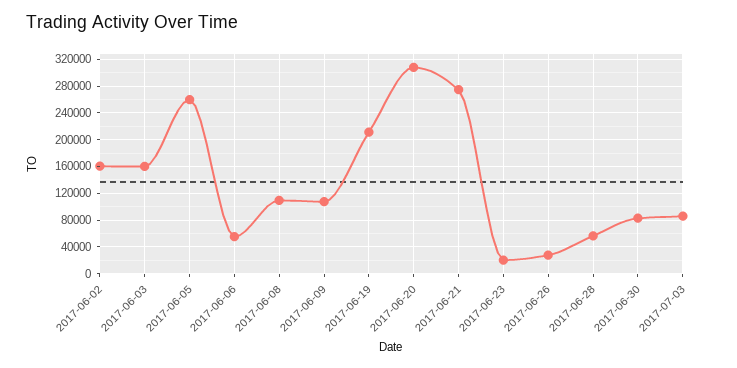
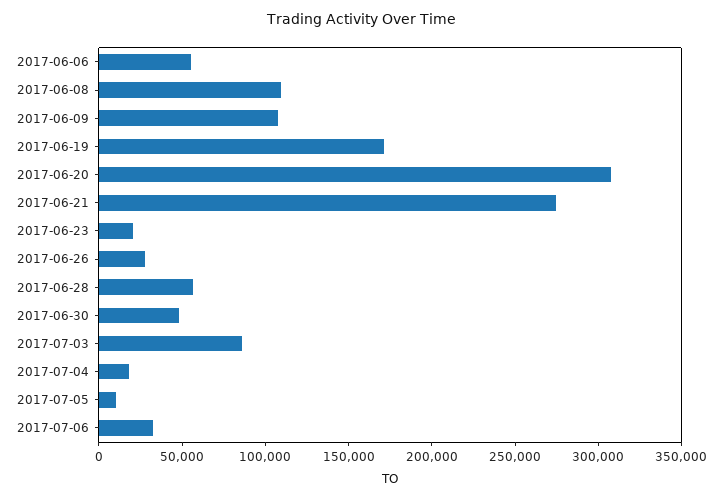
2017-06-02: 160000 -> none
2017-06-03: 160000 -> none
2017-06-05: 260000 -> none
2017-06-19: 210000 -> 170000
2017-06-30: 80000 -> 50000
2017-07-04: none -> 20000
2017-07-05: none -> 10000
2017-07-06: none -> 30000

